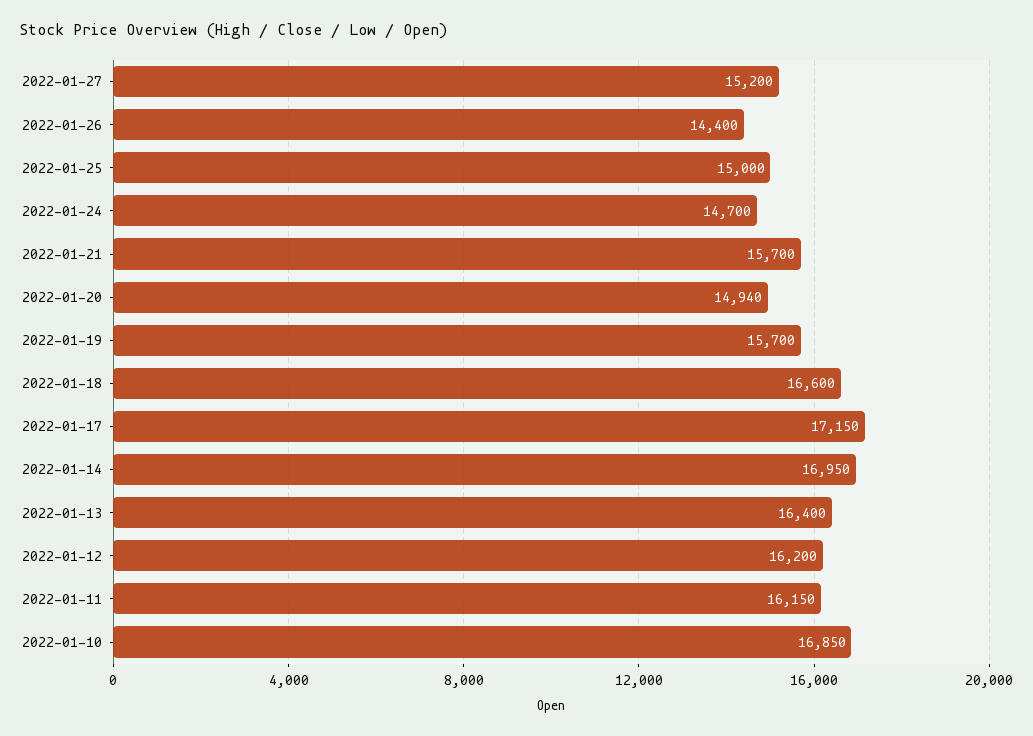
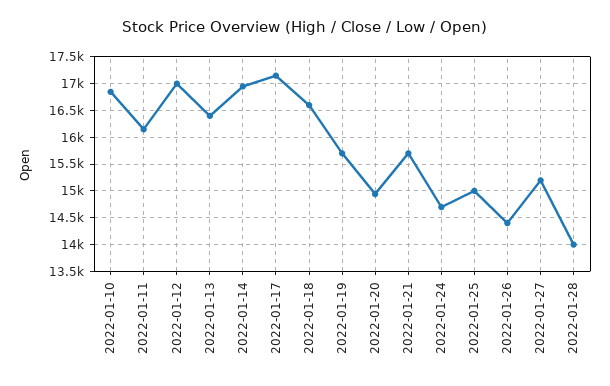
2022-01-12: 16200 -> 17000
2022-01-28: none -> 14000

